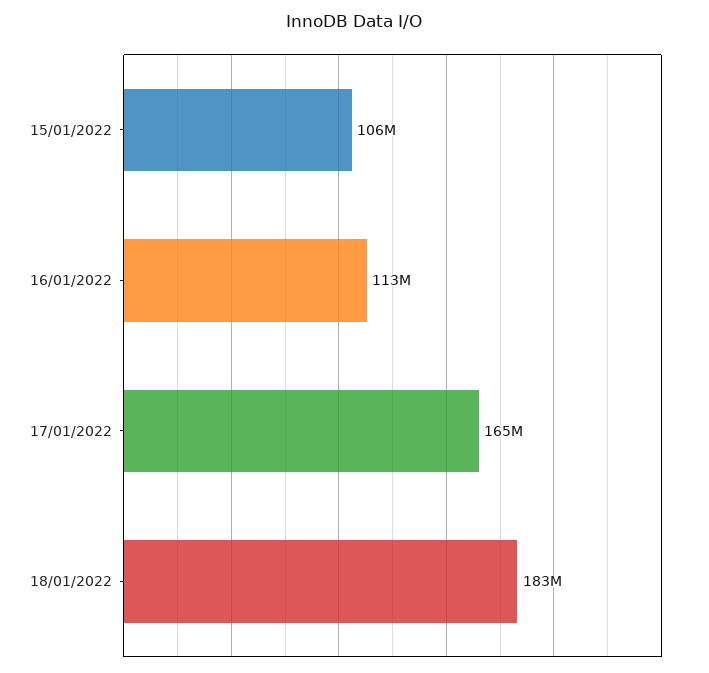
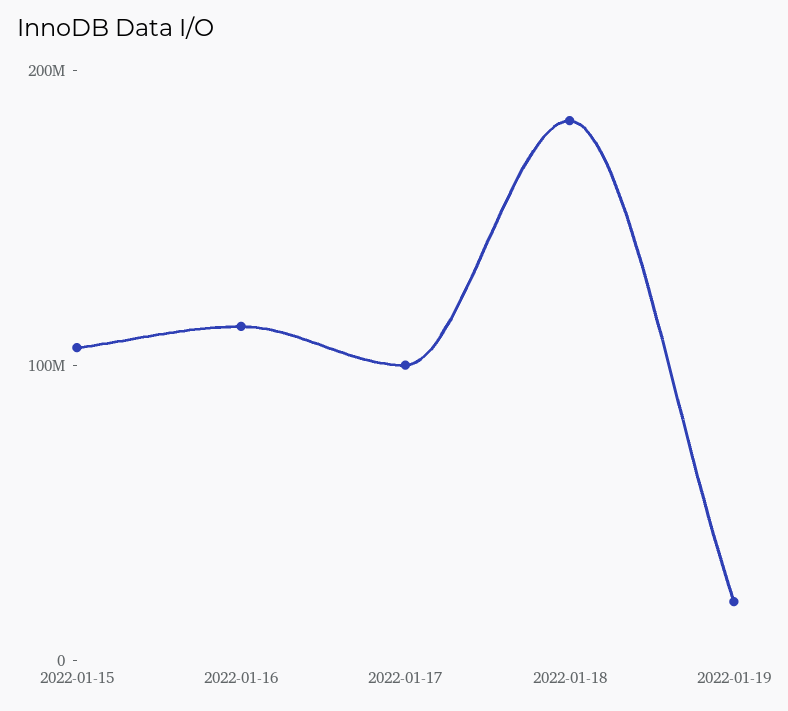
17/01/2022: 165000000 -> 100000000
2022-01-19: none -> 20000000

